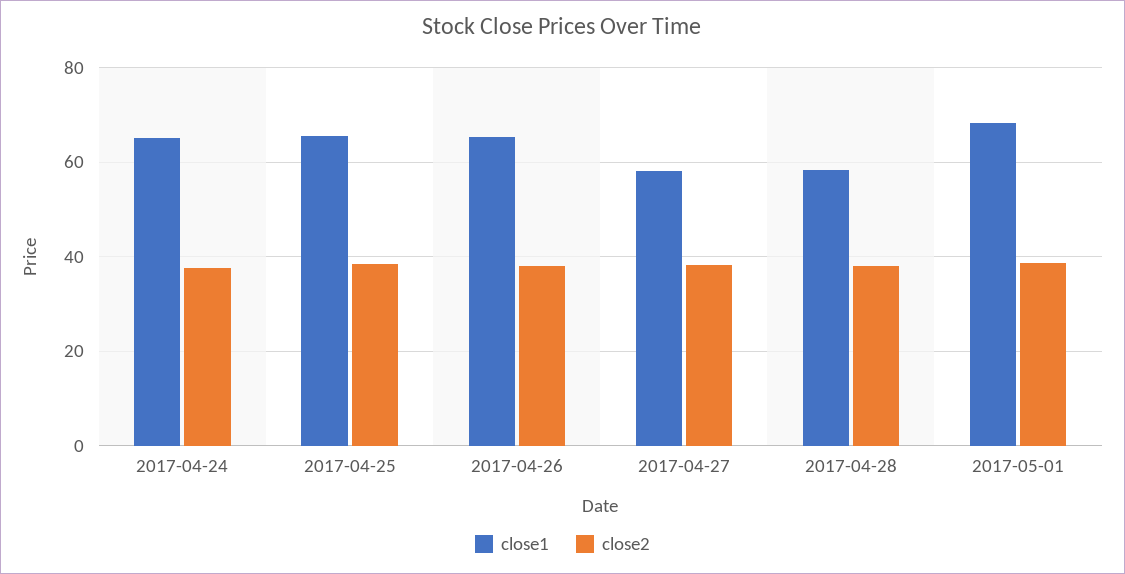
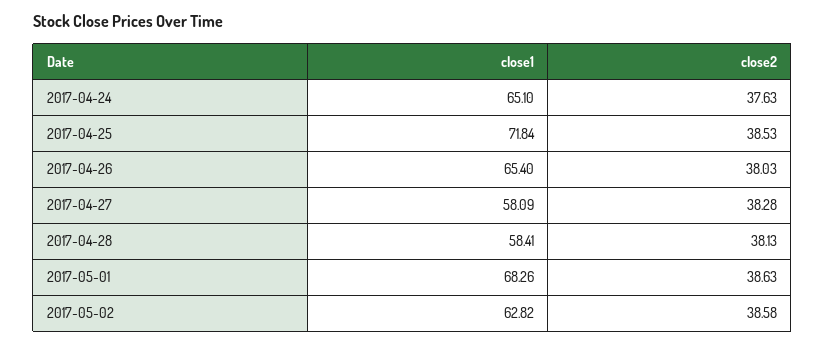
close1, 2017-04-25: 66 -> 71.84
close1, 2017-05-02: none -> 62.82
close2, 2017-05-02: none -> 38.58

